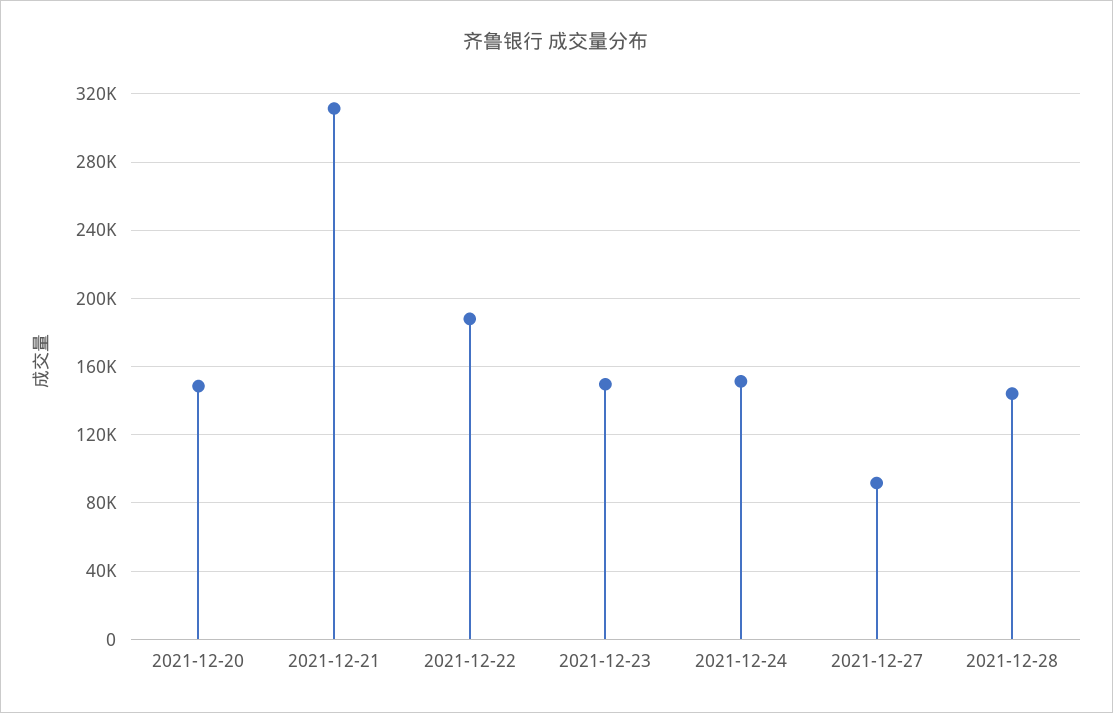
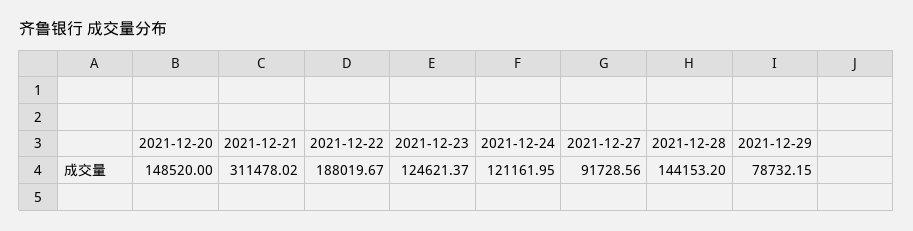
2021-12-23: 150000 -> 124621.37
2021-12-24: 150000 -> 121161.95
2021-12-29: none -> 78732.15

